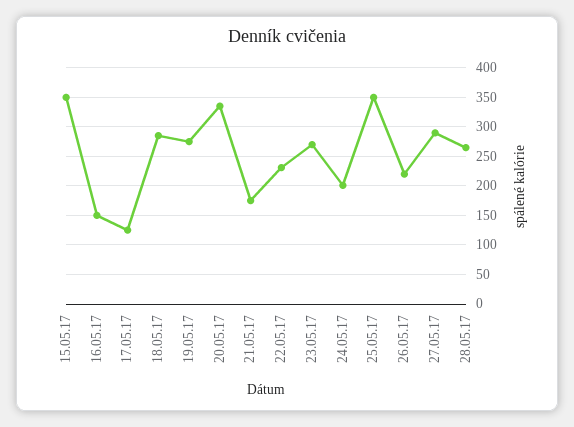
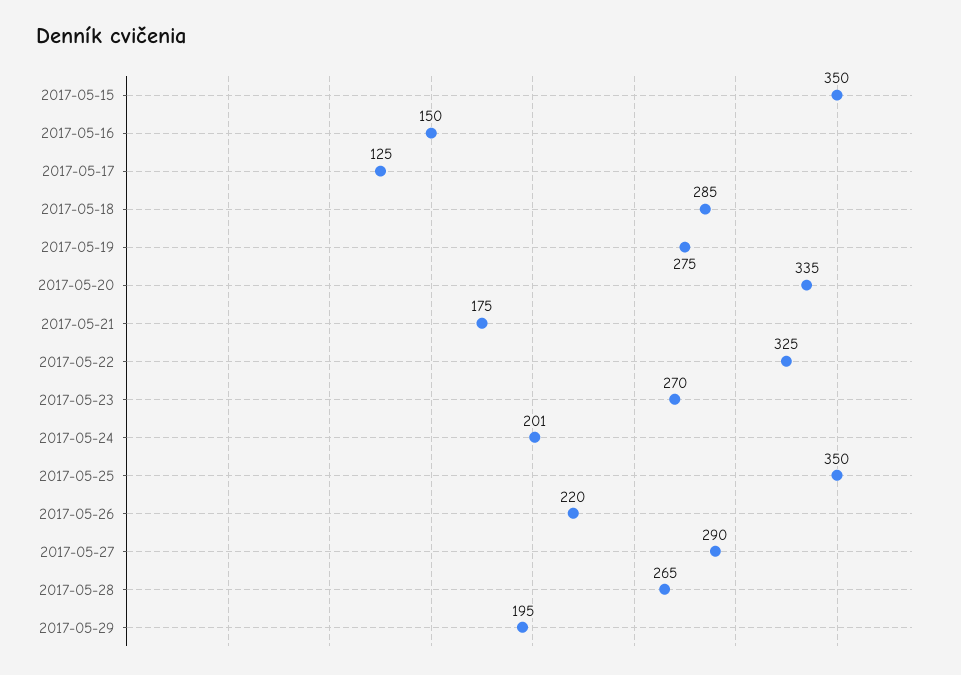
22.05.17: 225 -> 325
2017-05-29: none -> 195

